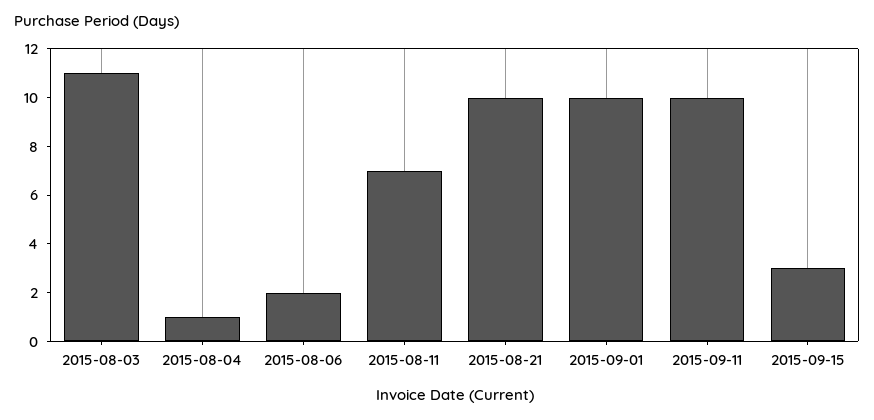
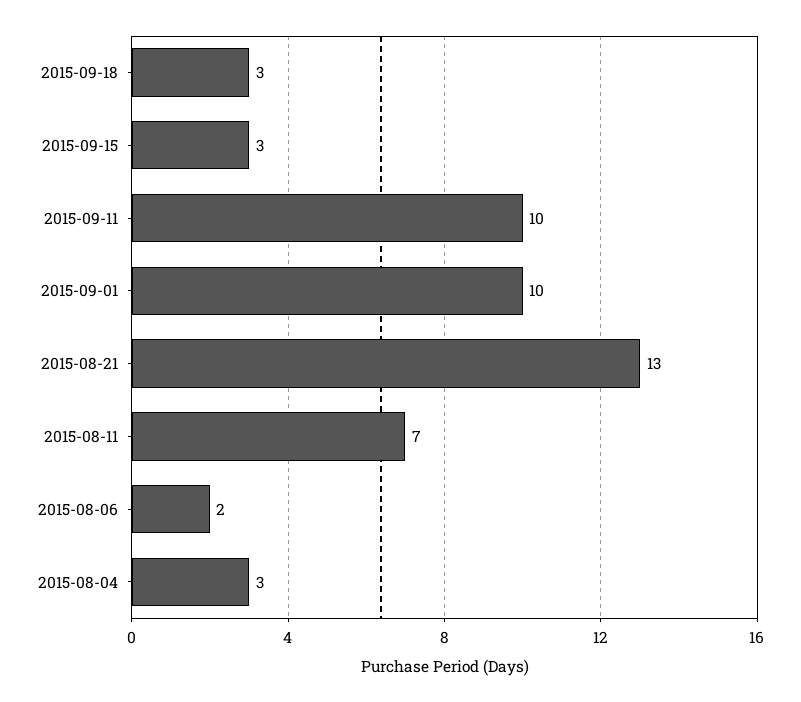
2015-08-03: 11 -> none
2015-08-04: 1 -> 3
2015-08-21: 10 -> 13
2015-09-18: none -> 3

